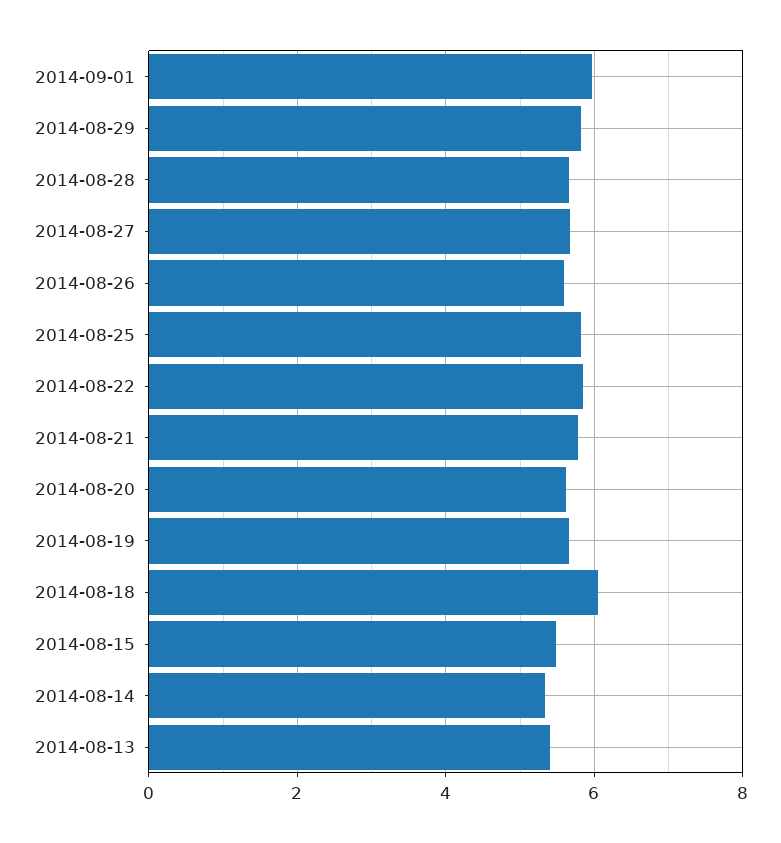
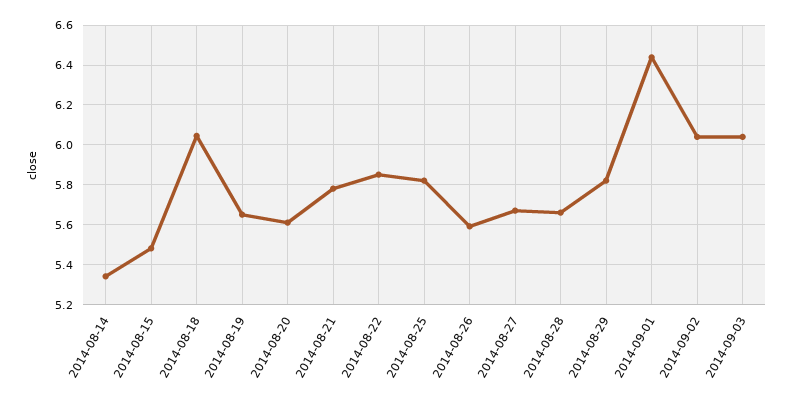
2014-09-01: 6 -> 6.45
2014-08-13: 5.4 -> none
2014-09-02: none -> 6.05
2014-09-03: none -> 6.05

